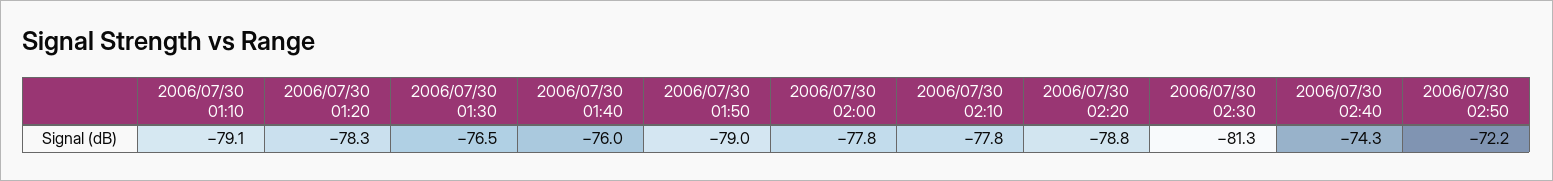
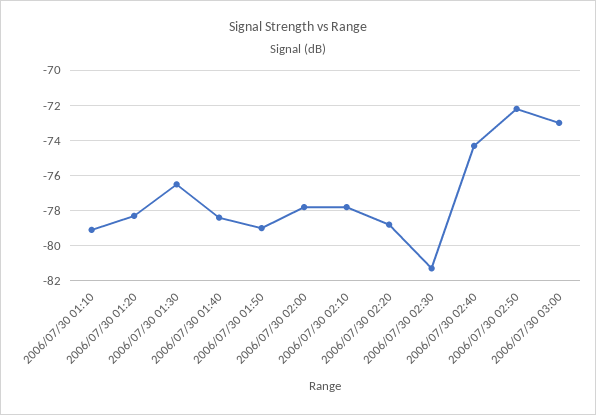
2006/07/30 01:40: -76 -> -78.5
2006/07/30 03:00: none -> -73

